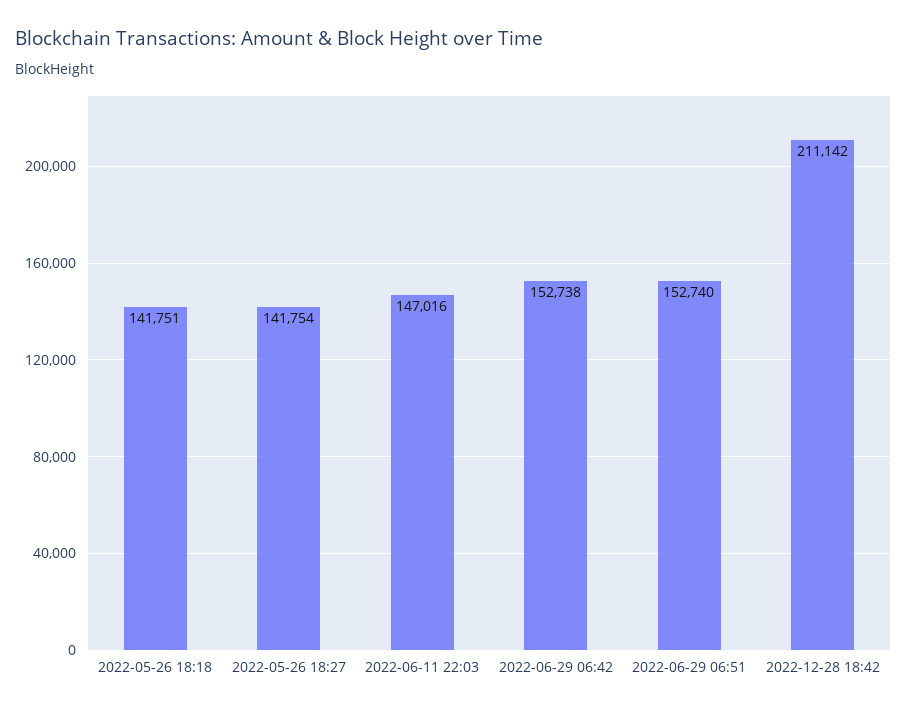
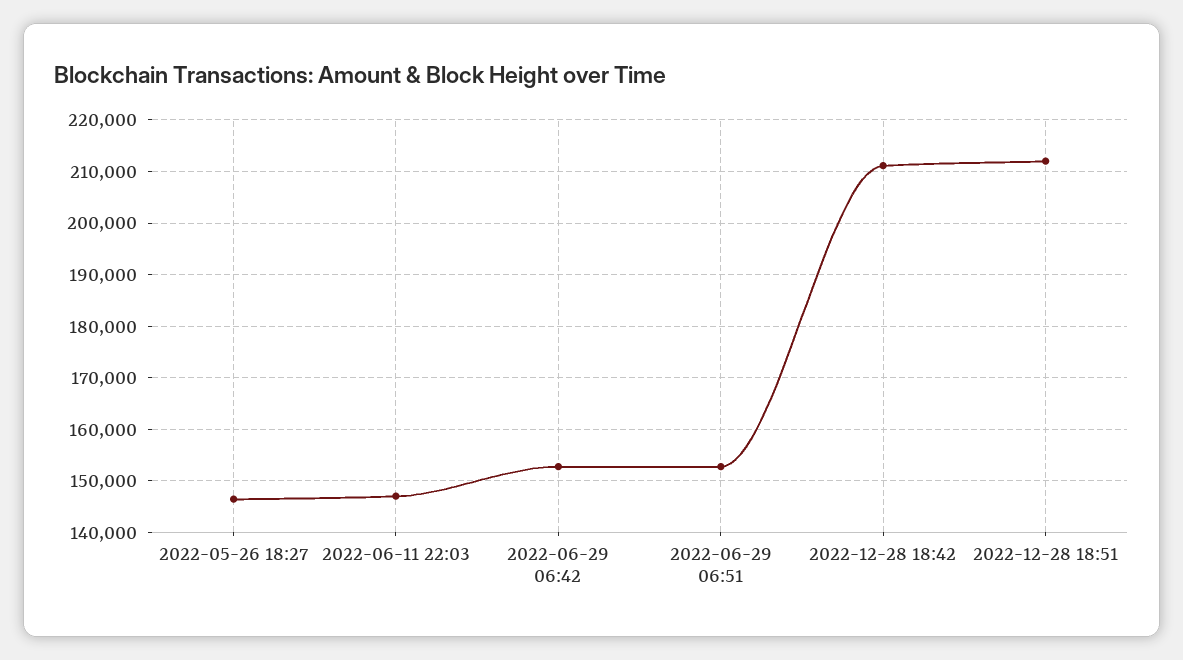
2022-05-26 18:18: 141751 -> none
2022-05-26 18:27: 141754 -> 146000
2022-12-28 18:51: none -> 212000

